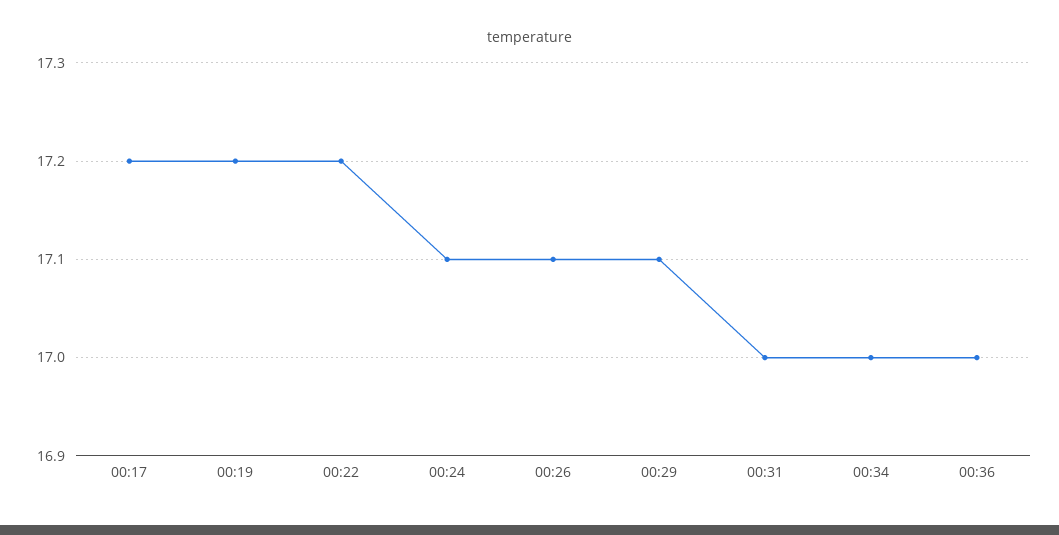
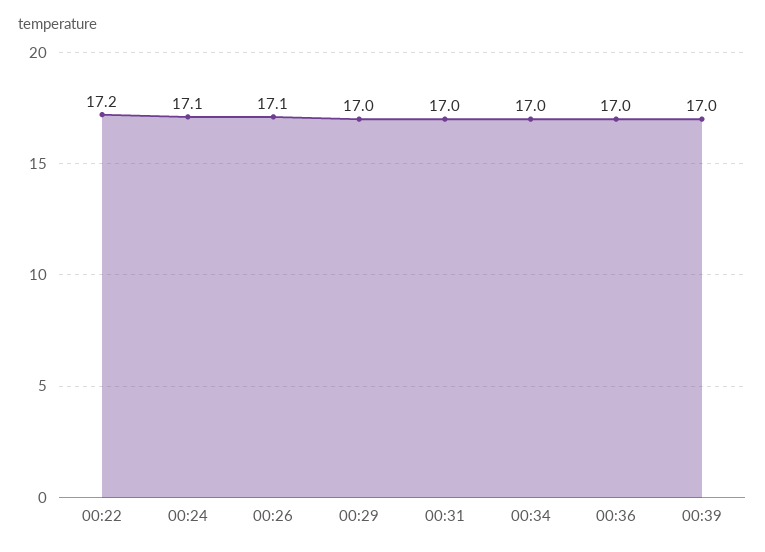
00:17: 17.2 -> none
00:19: 17.2 -> none
00:29: 17.1 -> 17
00:39: none -> 17

